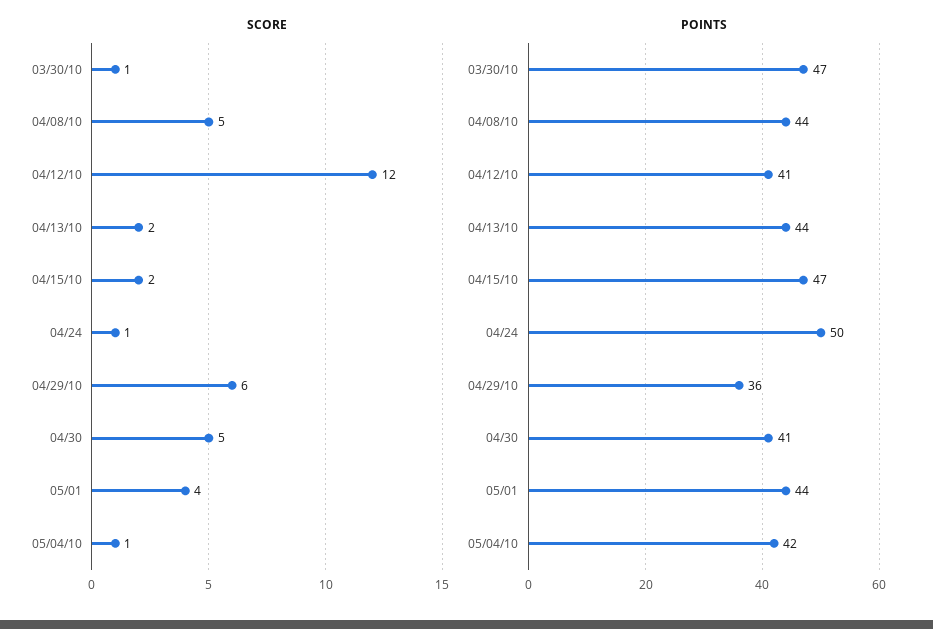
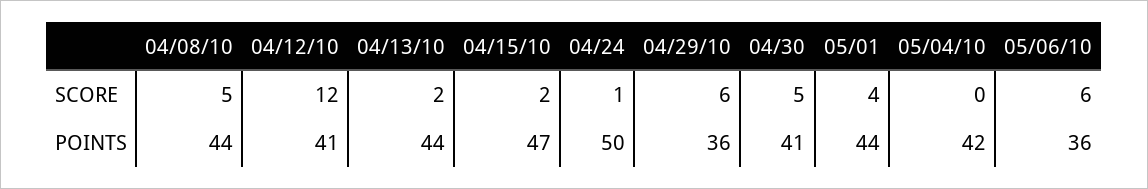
SCORE, 03/30/10: 1 -> none
SCORE, 05/04/10: 1 -> 0
POINTS, 03/30/10: 47 -> none
SCORE, 05/06/10: none -> 6
POINTS, 05/06/10: none -> 36

